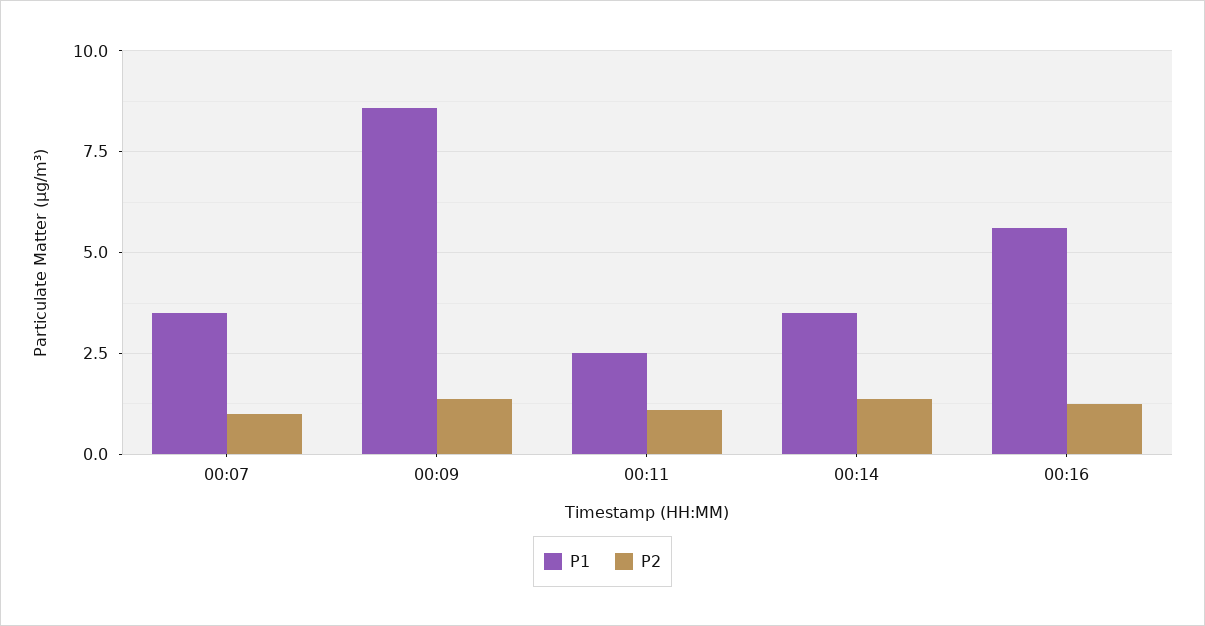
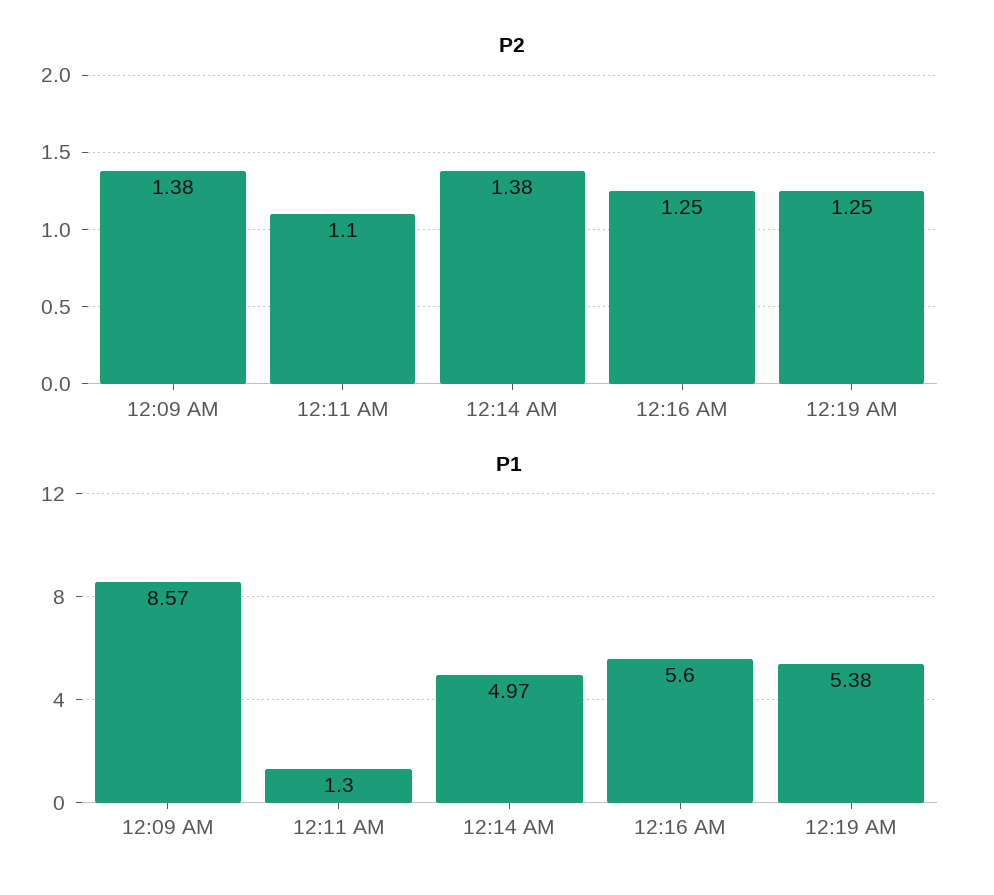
P1, 00:07: 3.5 -> none
P2, 00:07: 1 -> none
P1, 00:11: 2.5 -> 1.3
P1, 00:14: 3.5 -> 4.97
P2, 12:19 AM: none -> 1.25
P1, 12:19 AM: none -> 5.38

